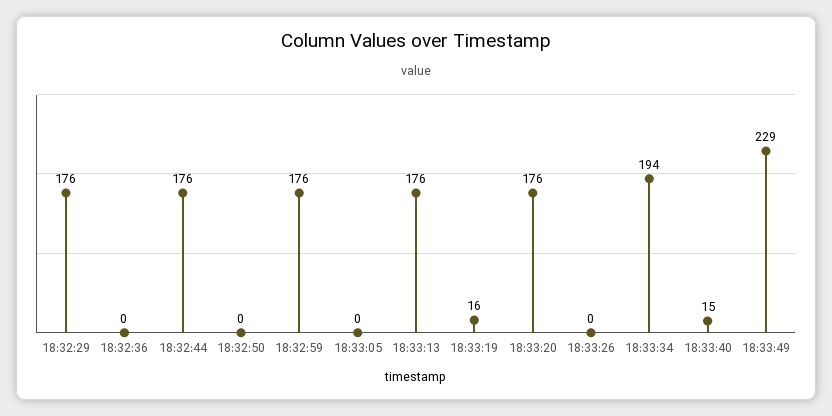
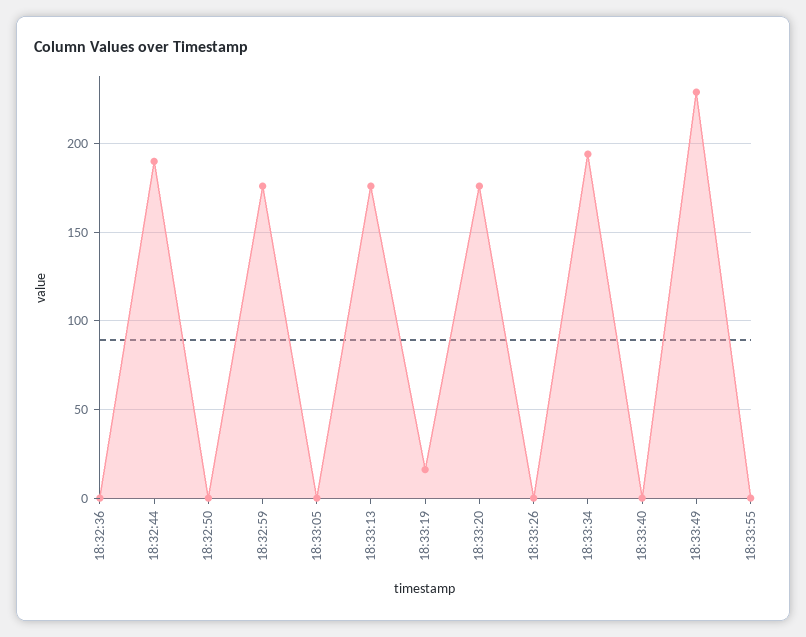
18:32:29: 176 -> none
18:32:44: 176 -> 190
18:33:40: 15 -> 0
18:33:55: none -> 0

